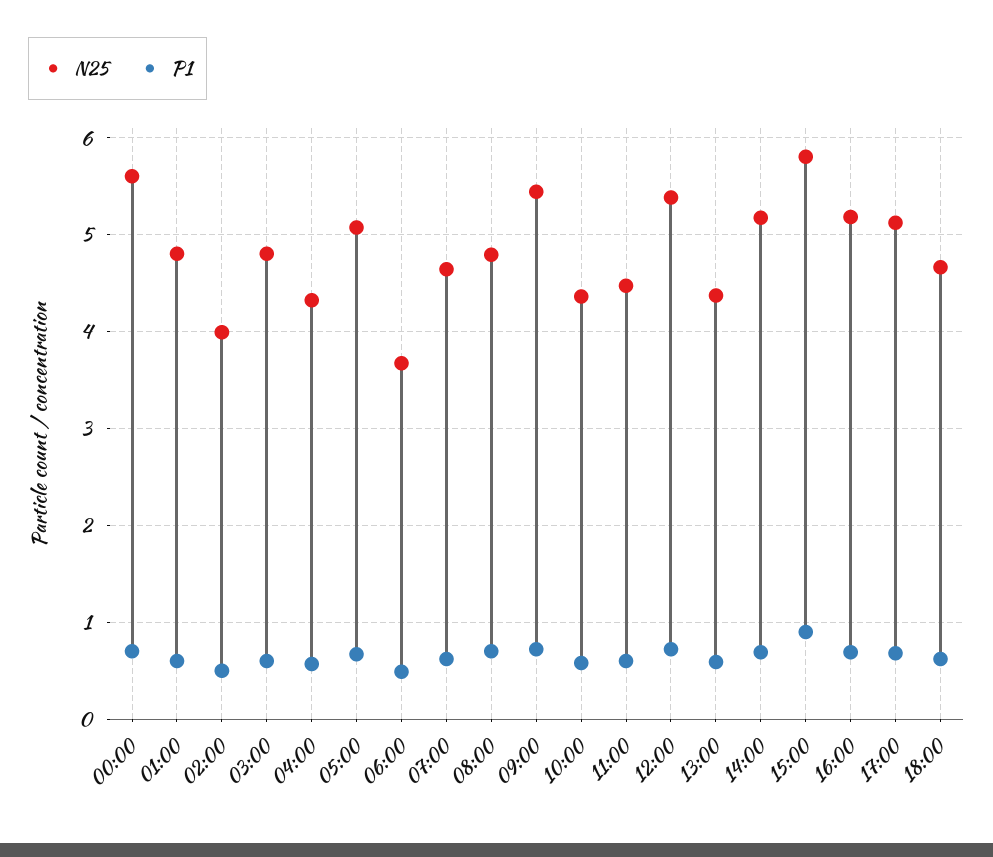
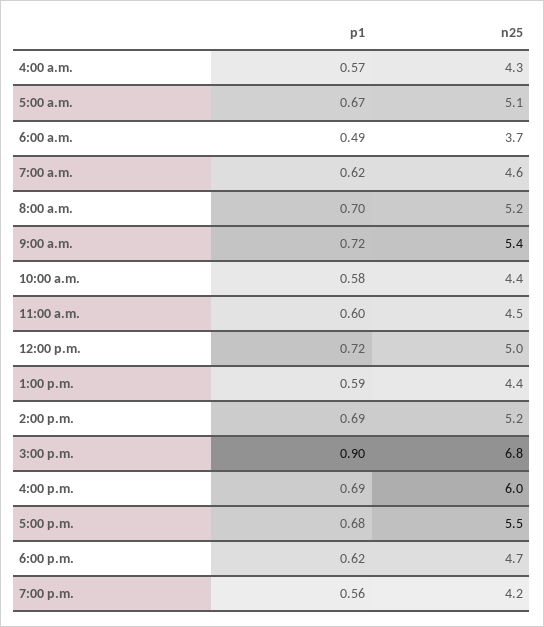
N25, 00:00: 5.6 -> none
P1, 00:00: 0.7 -> none
N25, 01:00: 4.8 -> none
P1, 01:00: 0.6 -> none
N25, 02:00: 4 -> none
P1, 02:00: 0.5 -> none
N25, 03:00: 4.8 -> none
P1, 03:00: 0.6 -> none
N25, 08:00: 4.8 -> 5.2
N25, 12:00: 5.4 -> 5
N25, 15:00: 5.8 -> 6.8
N25, 16:00: 5.2 -> 6
N25, 17:00: 5.1 -> 5.5
P1, 7:00 p.m.: none -> 0.56
N25, 7:00 p.m.: none -> 4.2

